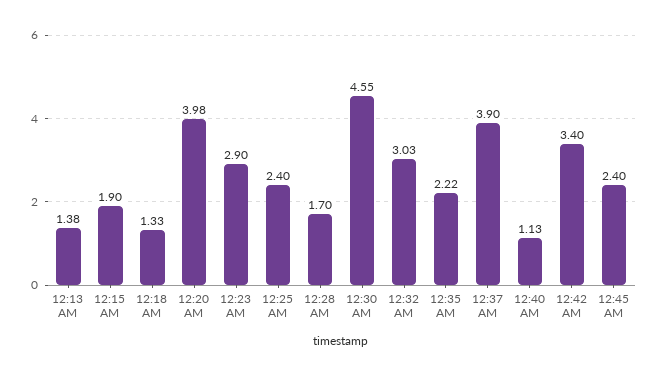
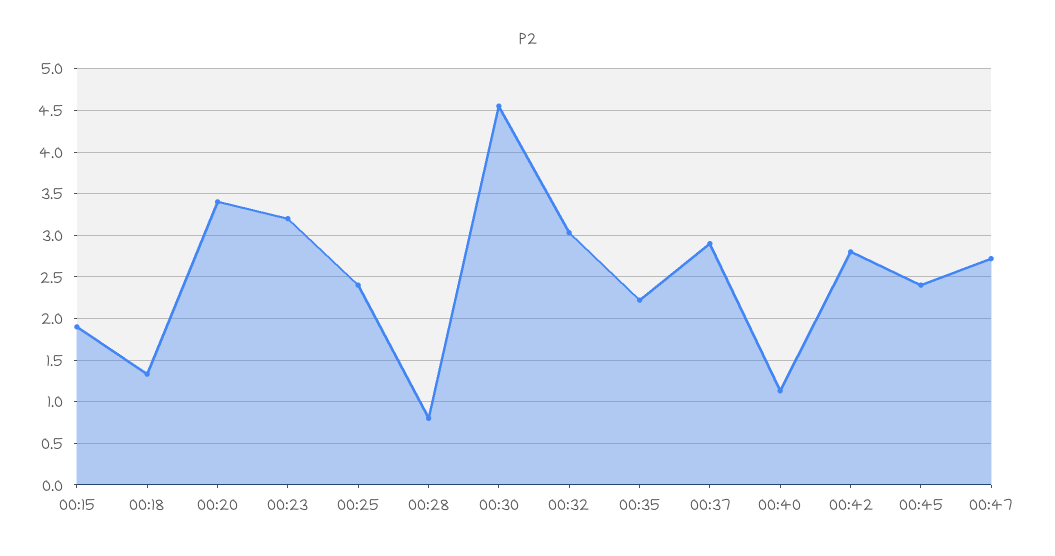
12:13 AM: 1.38 -> none
12:20 AM: 3.98 -> 3.4
12:23 AM: 2.9 -> 3.2
12:28 AM: 1.7 -> 0.8
12:37 AM: 3.9 -> 2.9
12:42 AM: 3.4 -> 2.8
00:47: none -> 2.7

